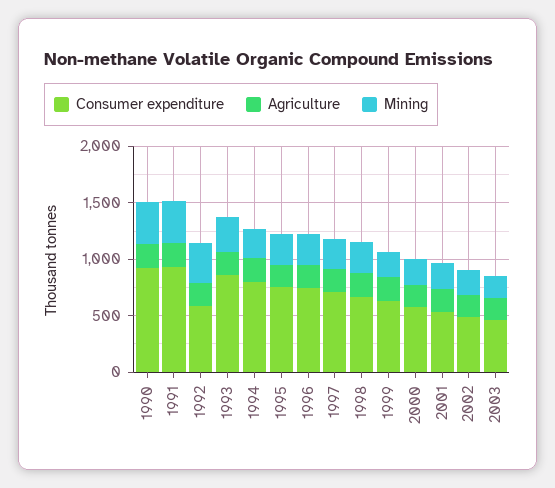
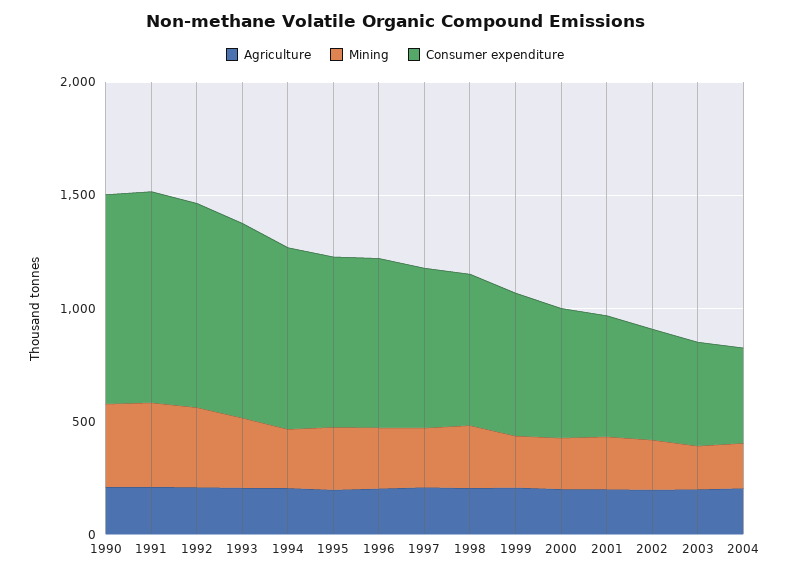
Consumer expenditure, 1992: 600 -> 900
Agriculture, 2004: none -> 200
Mining, 2004: none -> 200
Consumer expenditure, 2004: none -> 400

